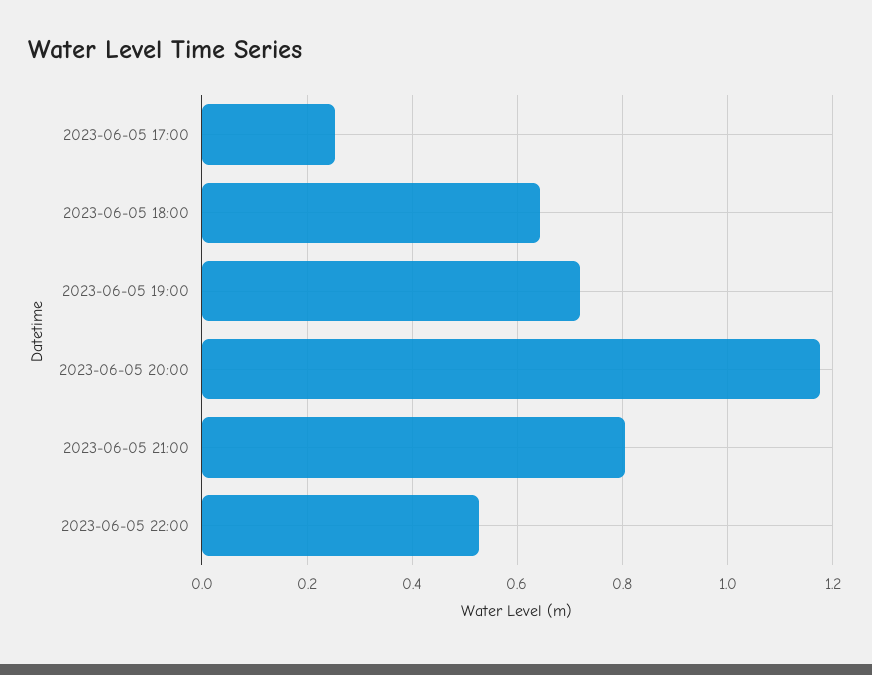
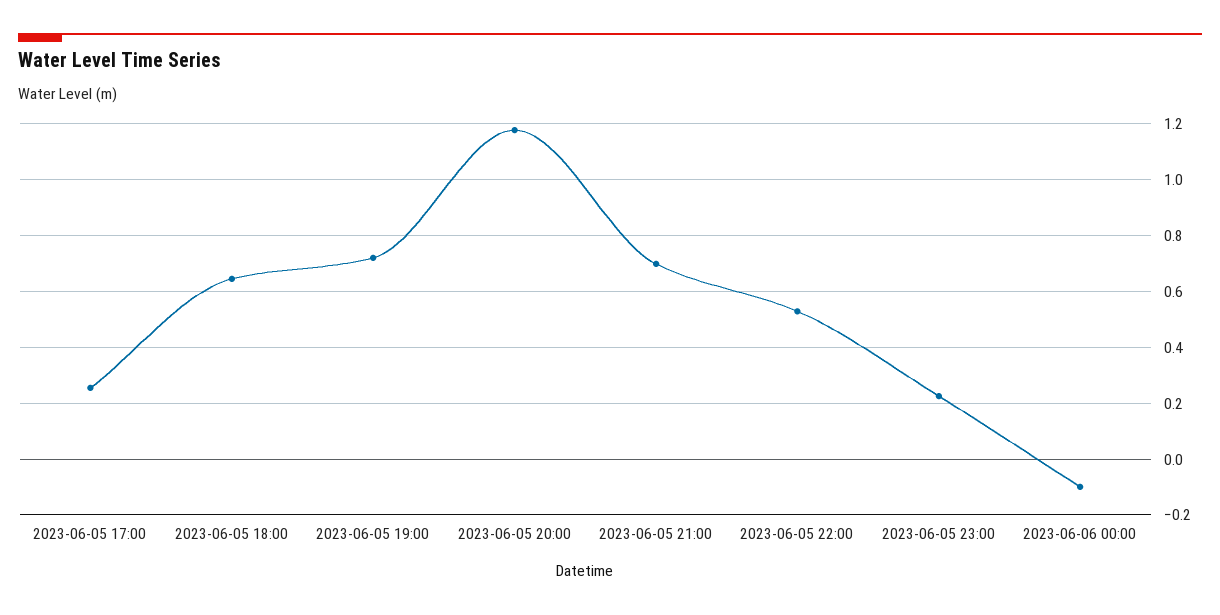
2023-06-05 21:00: 0.8 -> 0.7
2023-06-05 23:00: none -> 0.225
2023-06-06 00:00: none -> -0.1

